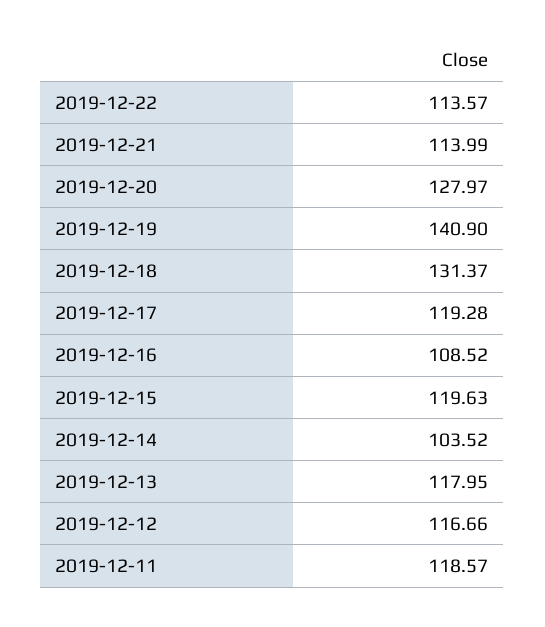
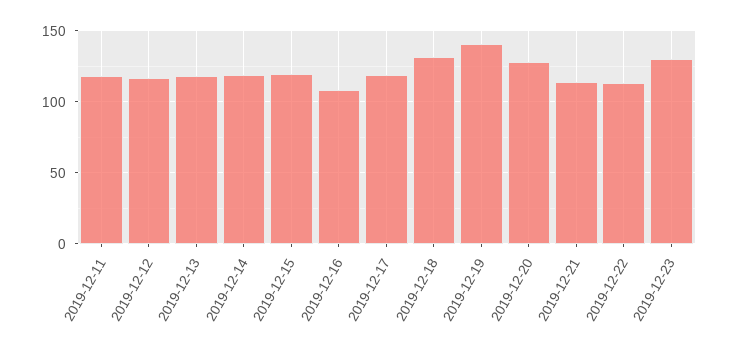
2019-12-14: 103.52 -> 120
2019-12-23: none -> 130

